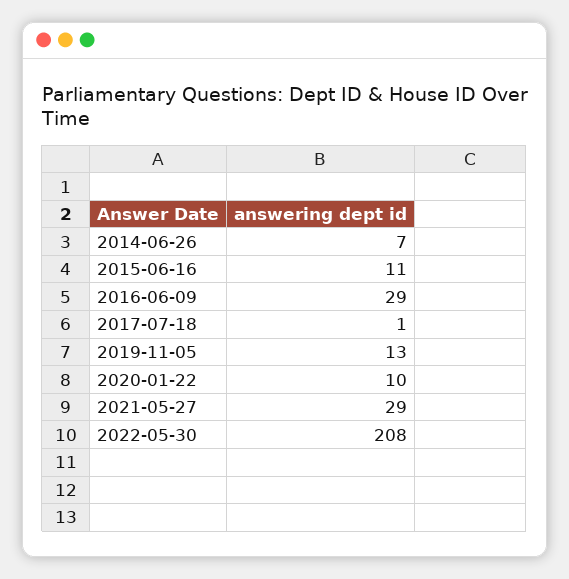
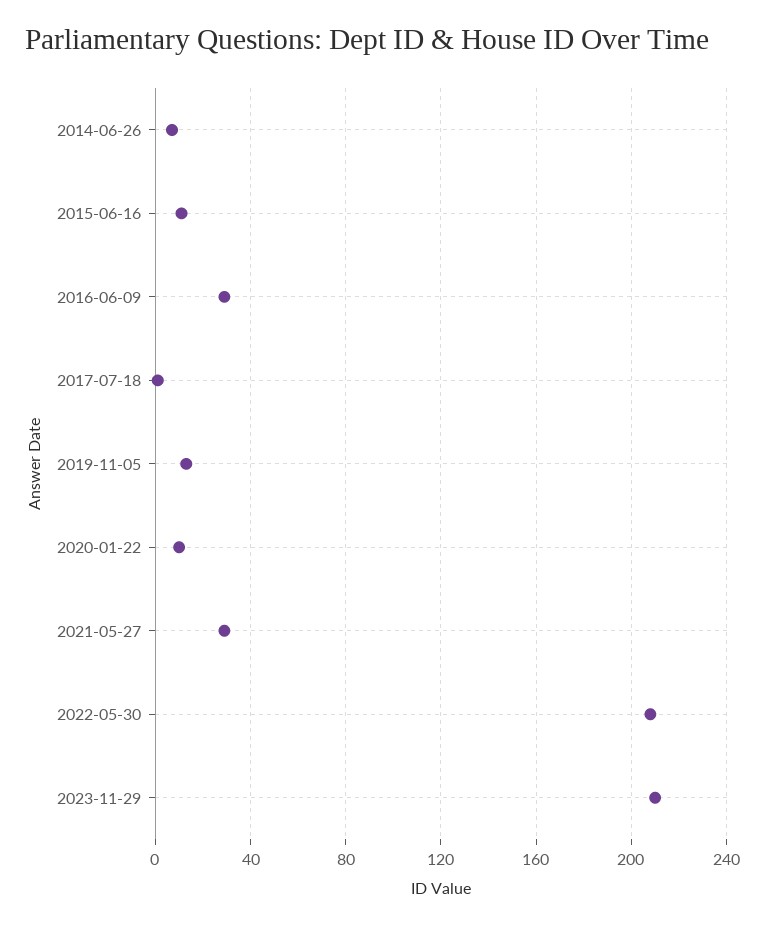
2023-11-29: none -> 210

